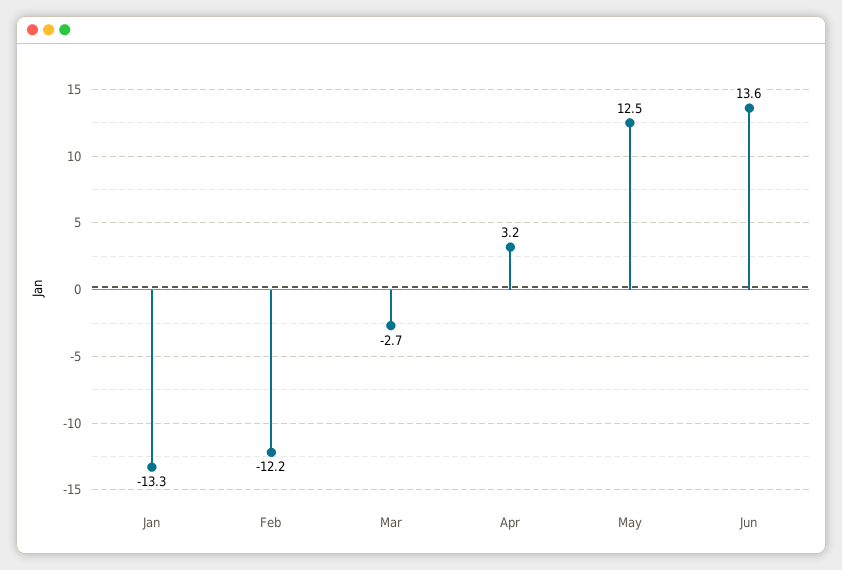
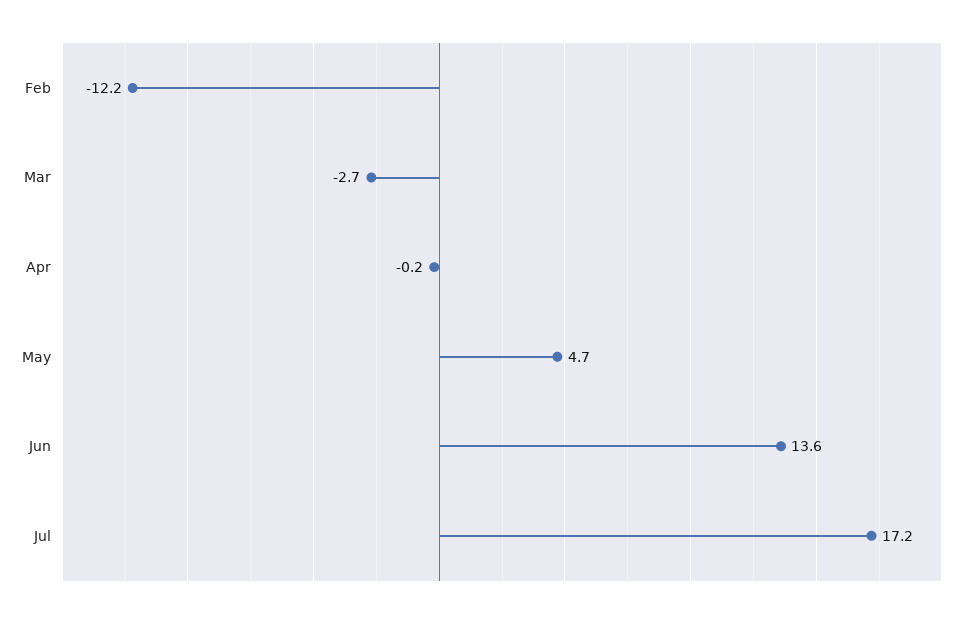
Jan: -13.3 -> none
Apr: 3.2 -> -0.2
May: 12.5 -> 4.7
Jul: none -> 17.2

